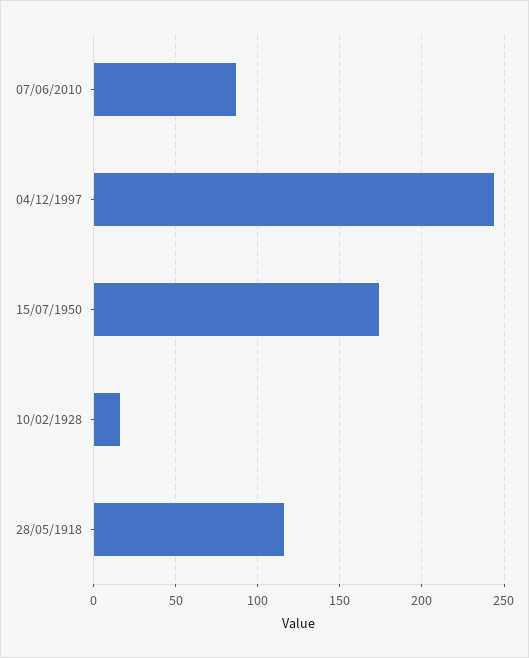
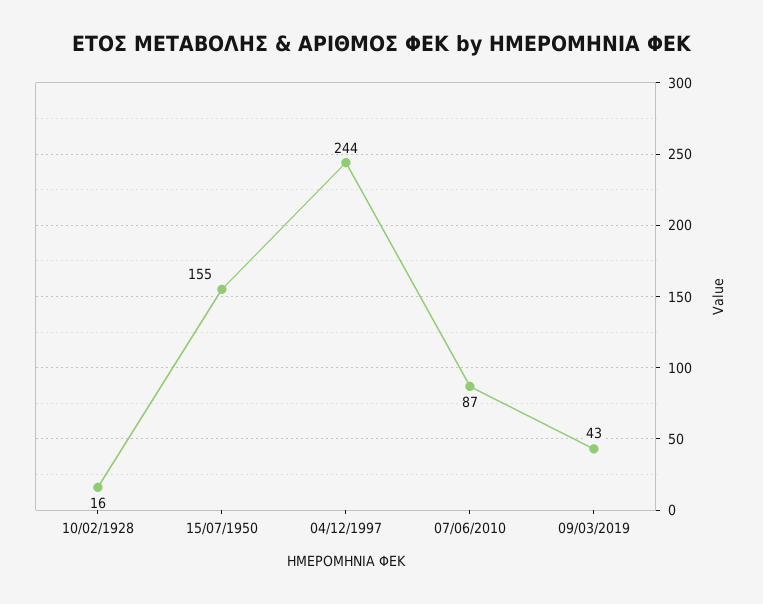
15/07/1950: 175 -> 155
28/05/1918: 115 -> none
09/03/2019: none -> 43

